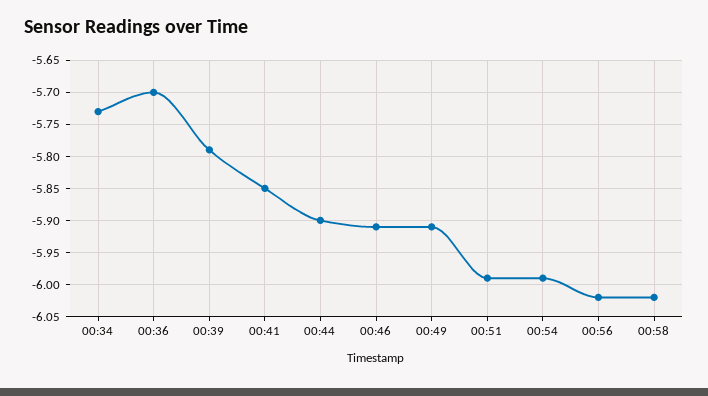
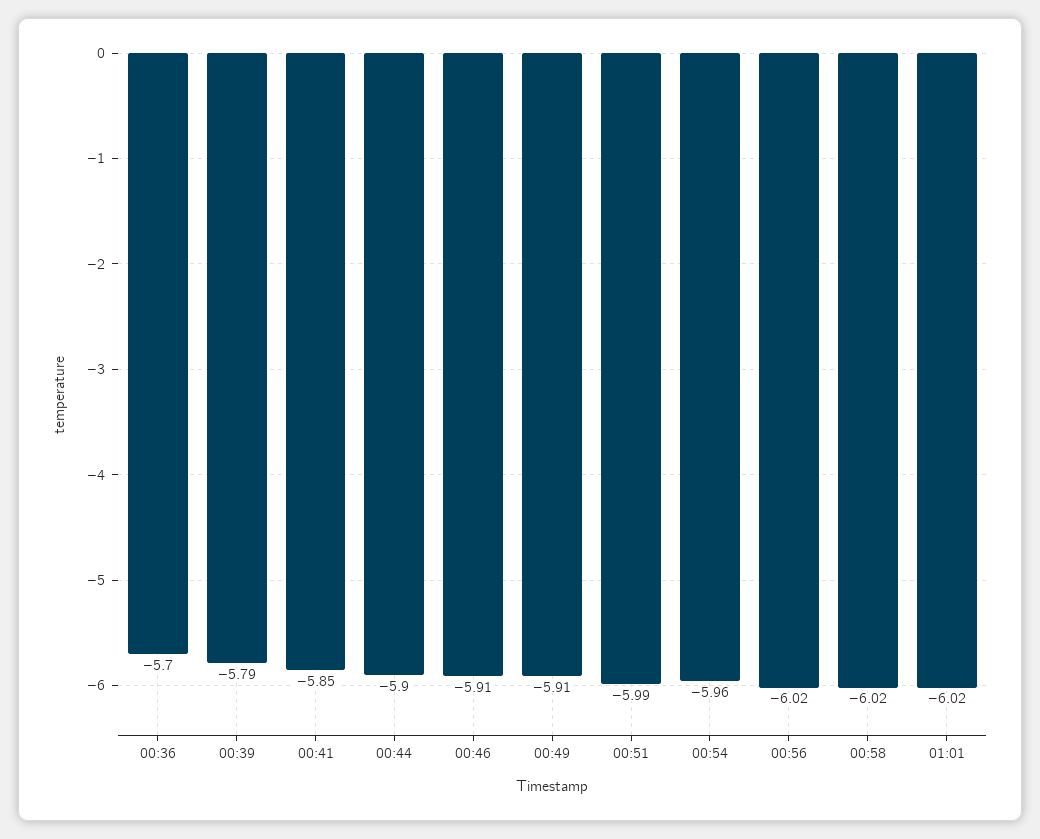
00:34: -5.73 -> none
00:54: -5.99 -> -5.96
01:01: none -> -6.02

